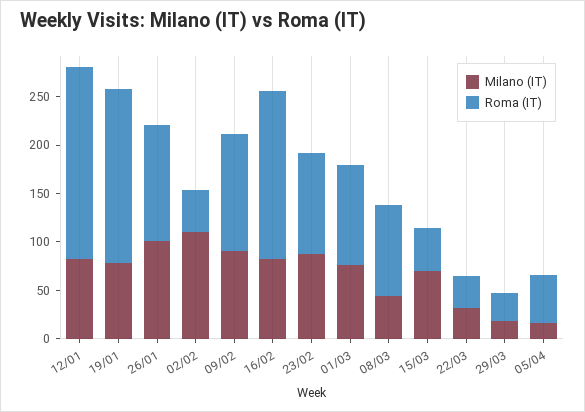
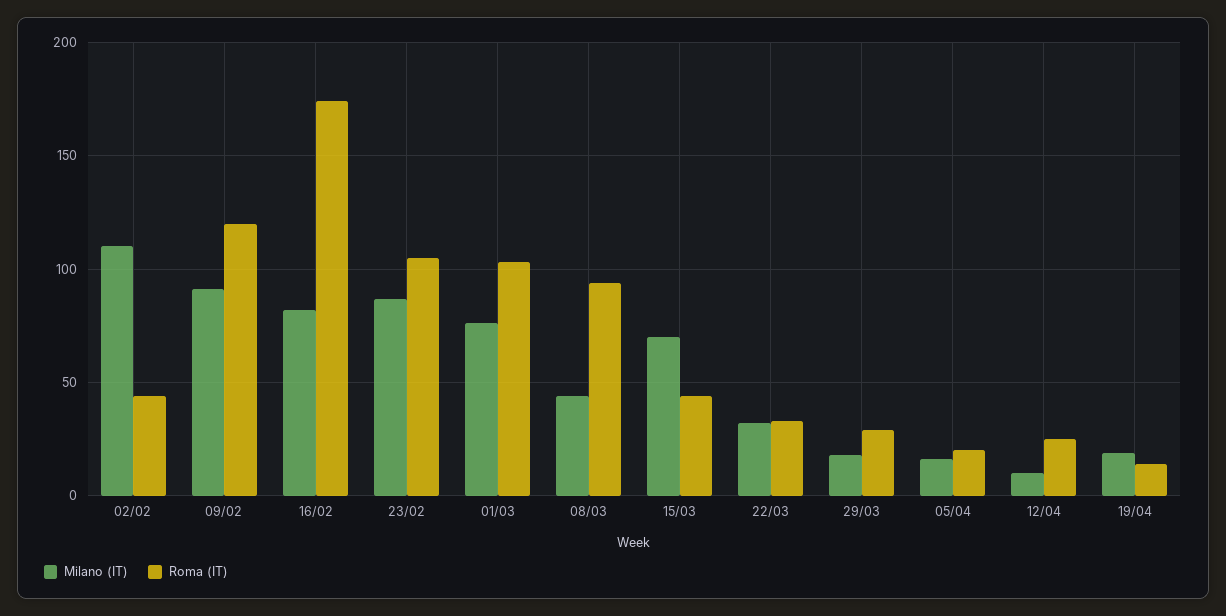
Milano (IT), 12/01: 80 -> none
Roma (IT), 12/01: 200 -> none
Milano (IT), 19/01: 80 -> none
Roma (IT), 19/01: 180 -> none
Milano (IT), 26/01: 100 -> none
Roma (IT), 26/01: 120 -> none
Roma (IT), 05/04: 50 -> 20
Milano (IT), 12/04: none -> 10
Roma (IT), 12/04: none -> 25
Milano (IT), 19/04: none -> 20
Roma (IT), 19/04: none -> 15

